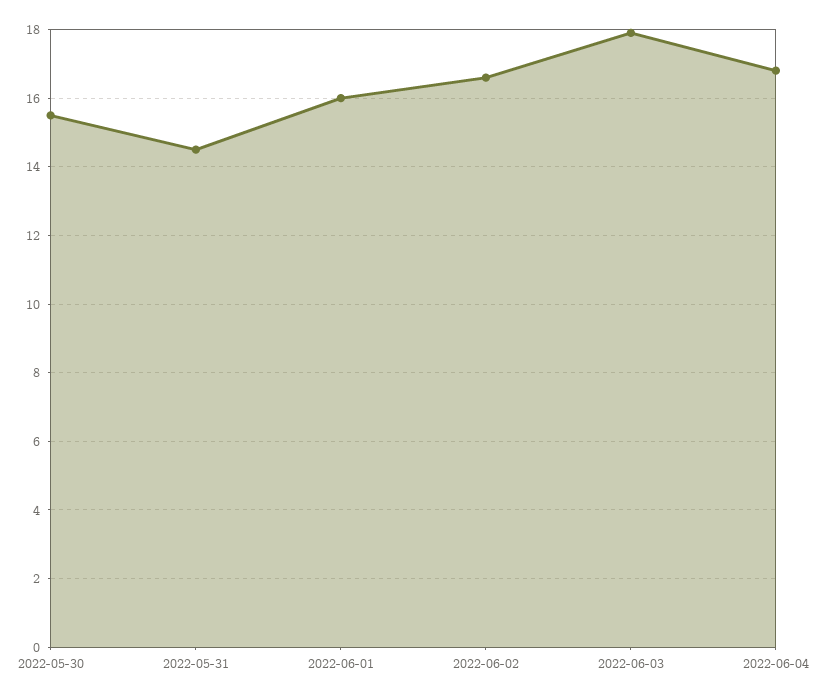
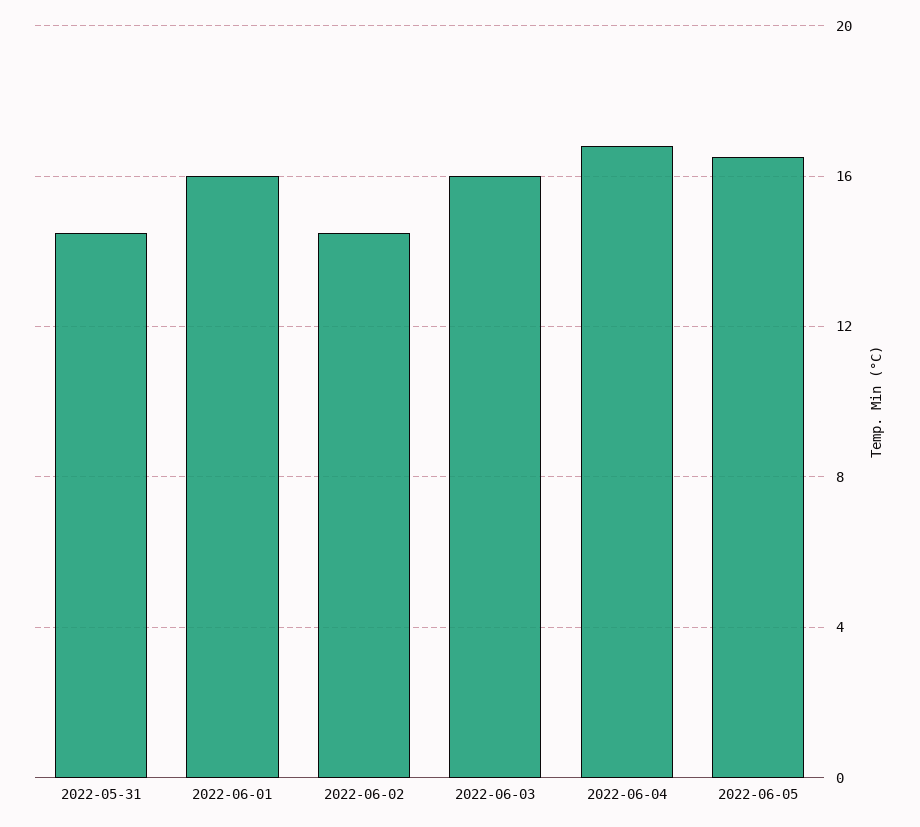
2022-05-30: 15.5 -> none
2022-06-02: 16.5 -> 14.5
2022-06-03: 18 -> 16
2022-06-05: none -> 16.5

